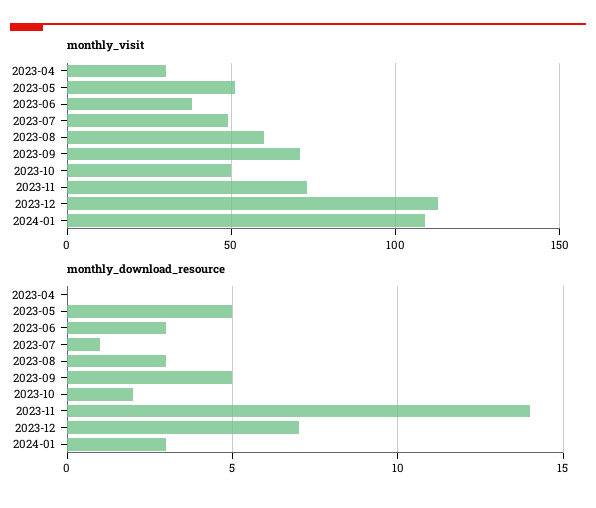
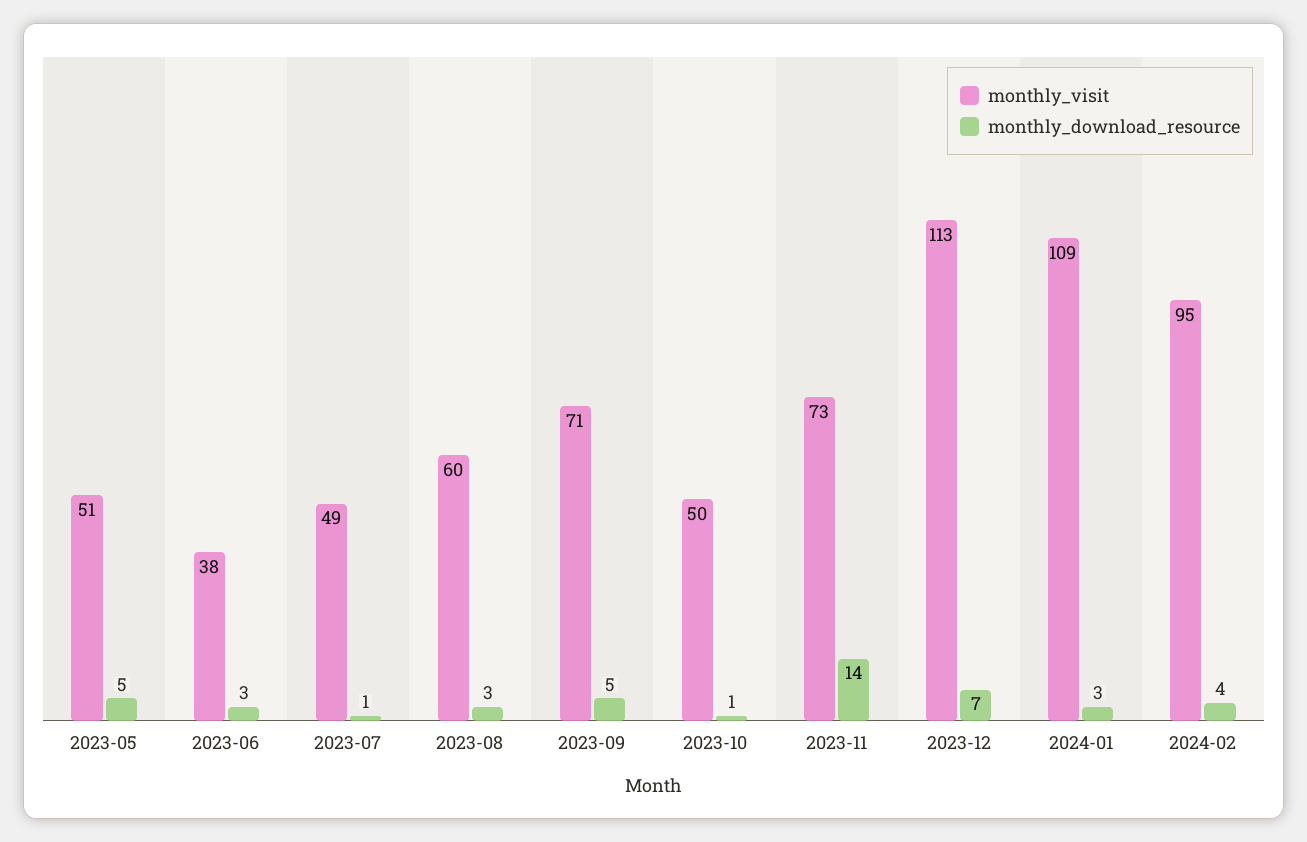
monthly_visit, 2023-04: 30 -> none
monthly_download_resource, 2023-04: 0 -> none
monthly_download_resource, 2023-10: 2 -> 1
monthly_visit, 2024-02: none -> 95
monthly_download_resource, 2024-02: none -> 4

